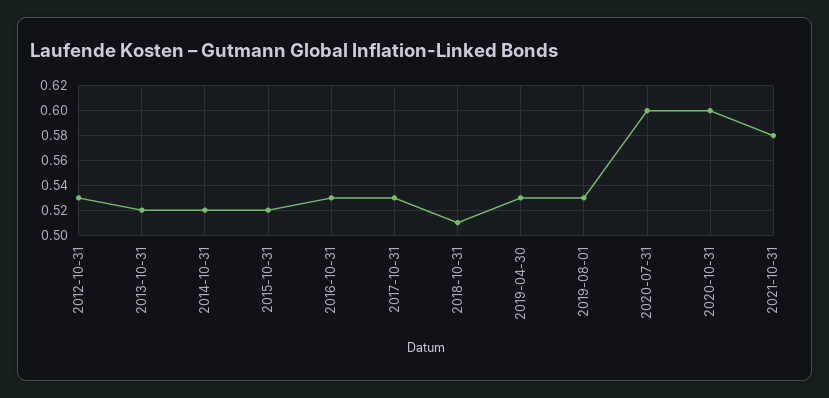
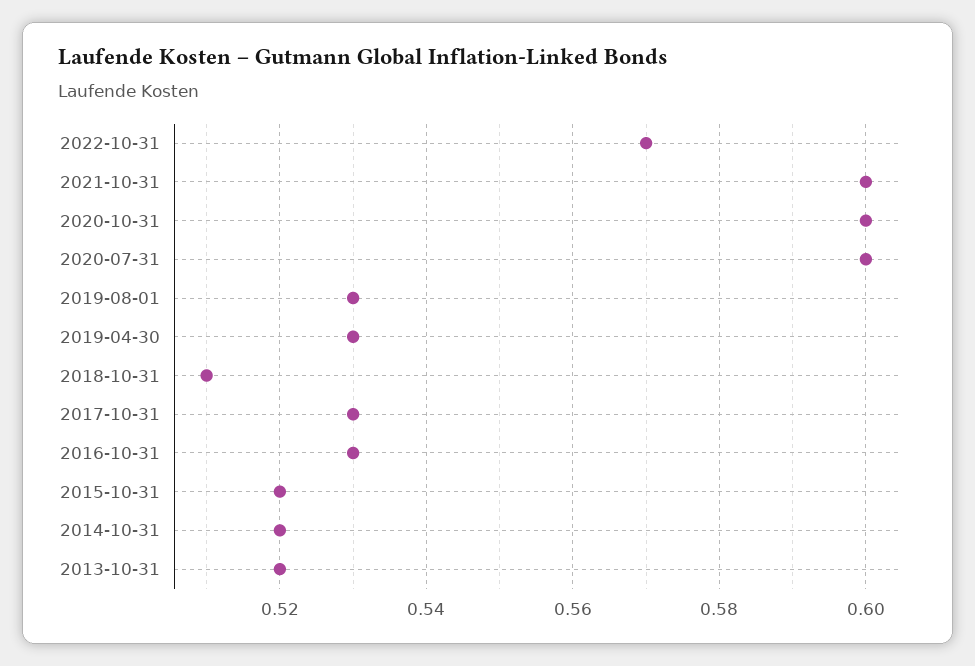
2012-10-31: 0.53 -> none
2021-10-31: 0.58 -> 0.6
2022-10-31: none -> 0.57

